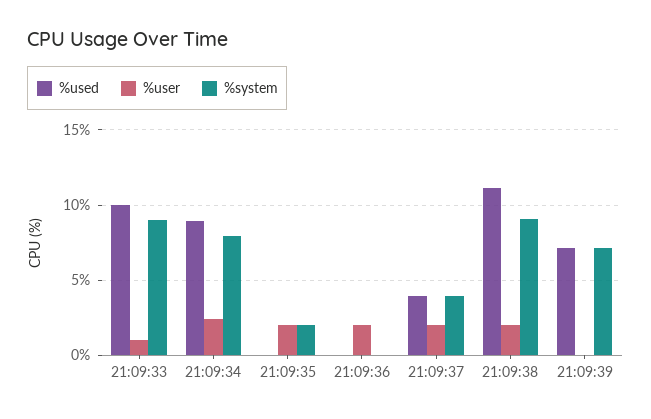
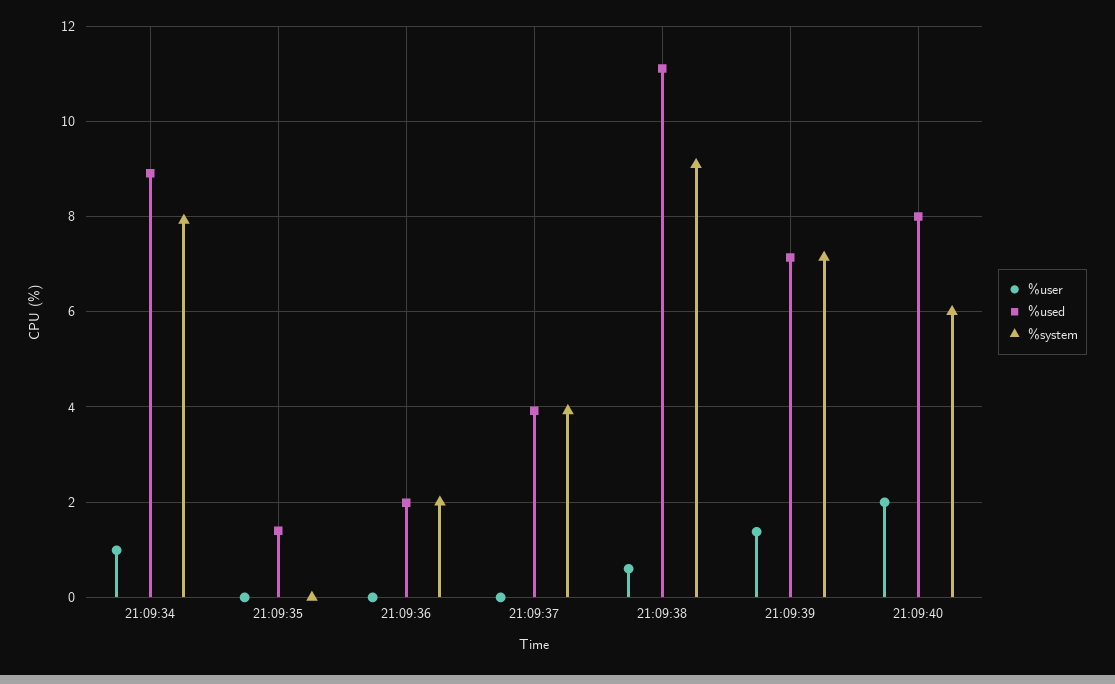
%used, 21:09:33: 10 -> none
%user, 21:09:33: 1 -> none
%system, 21:09:33: 9 -> none
%user, 21:09:34: 2.5 -> 1
%used, 21:09:35: 0 -> 1.4
%user, 21:09:35: 2 -> 0
%system, 21:09:35: 2 -> 0
%used, 21:09:36: 0 -> 2
%user, 21:09:36: 2 -> 0
%system, 21:09:36: 0 -> 2
%user, 21:09:37: 2 -> 0
%user, 21:09:38: 2 -> 0.6
%user, 21:09:39: 0 -> 1.4
%user, 21:09:40: none -> 2
%used, 21:09:40: none -> 8
%system, 21:09:40: none -> 6

